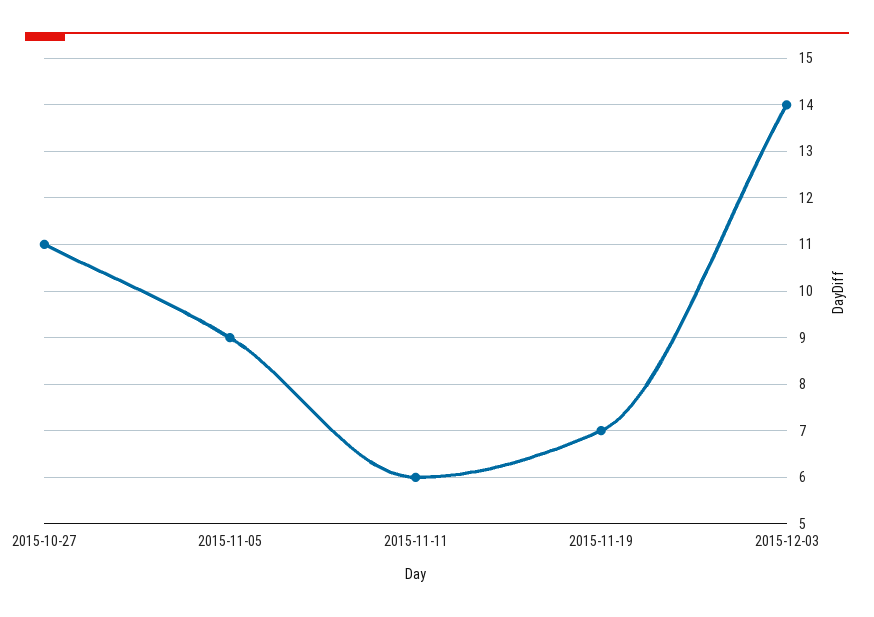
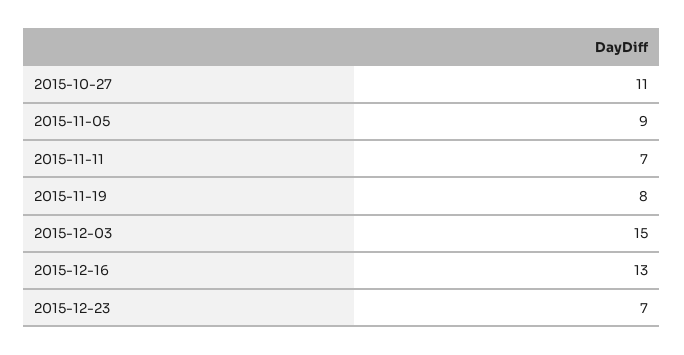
2015-11-11: 6 -> 7
2015-11-19: 7 -> 8
2015-12-03: 14 -> 15
2015-12-16: none -> 13
2015-12-23: none -> 7

